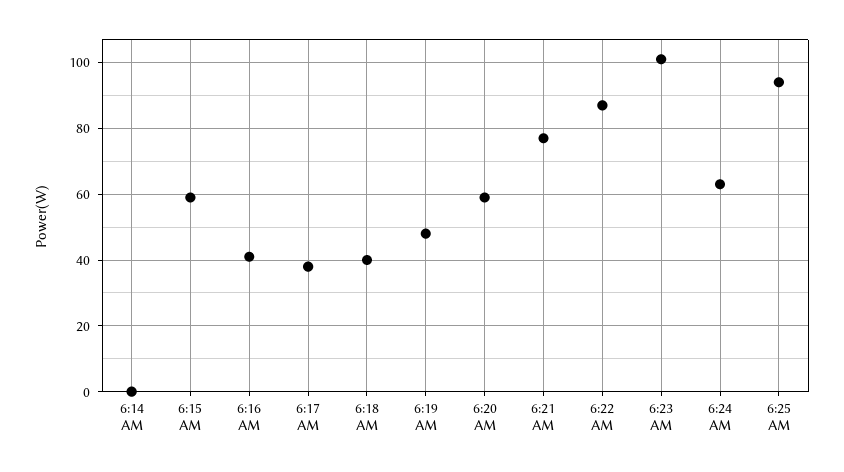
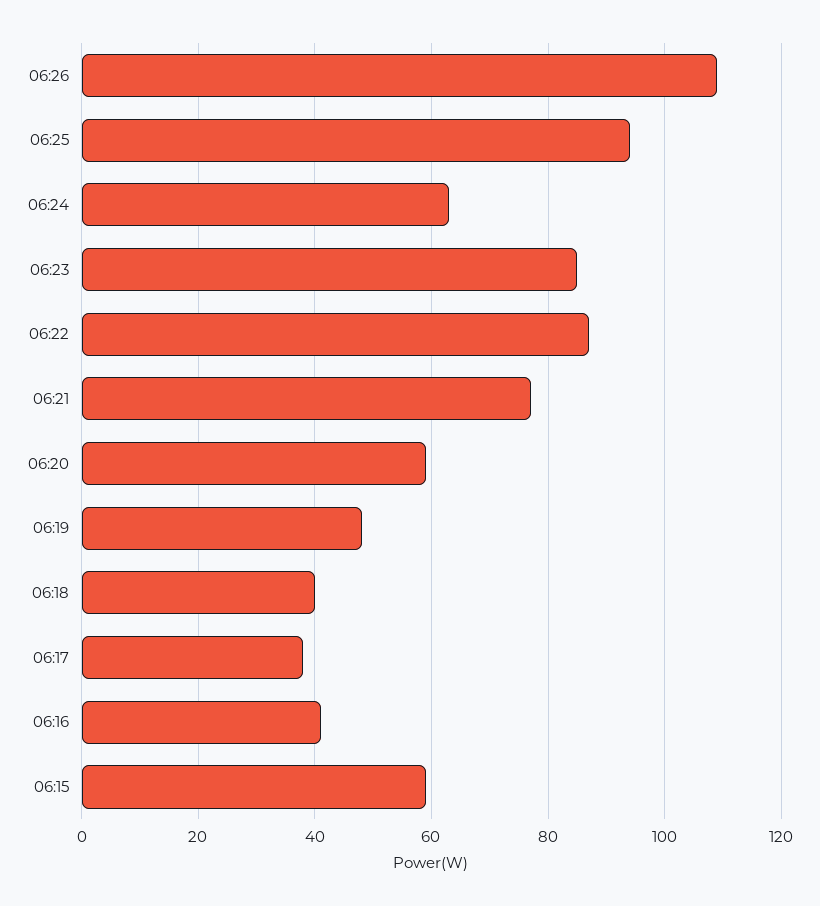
6:14 AM: 0 -> none
6:23 AM: 100 -> 85
06:26: none -> 110

